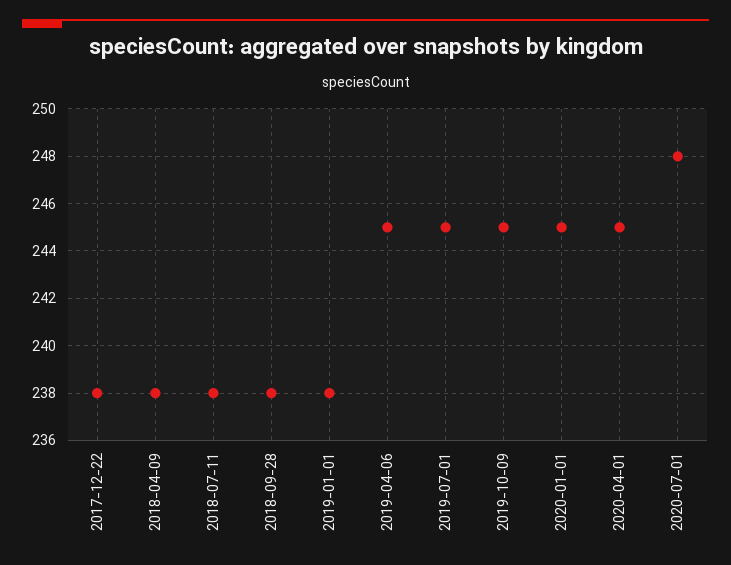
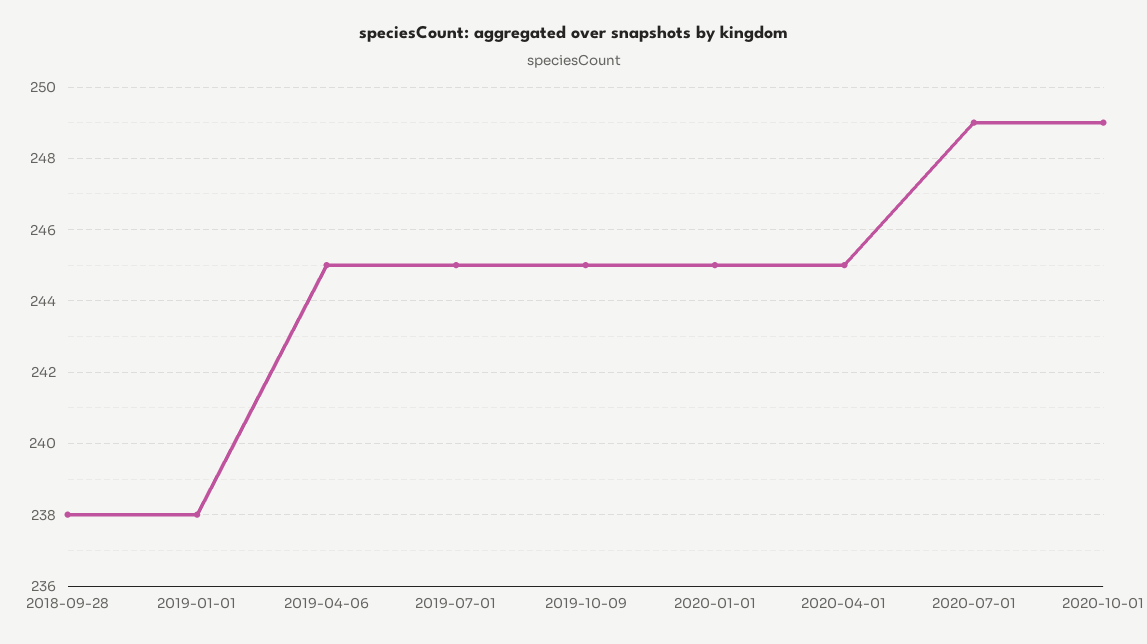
2017-12-22: 238 -> none
2018-04-09: 238 -> none
2018-07-11: 238 -> none
2020-07-01: 248 -> 249
2020-10-01: none -> 249

